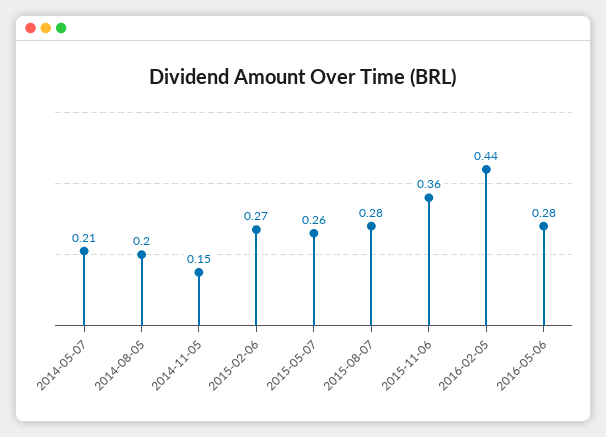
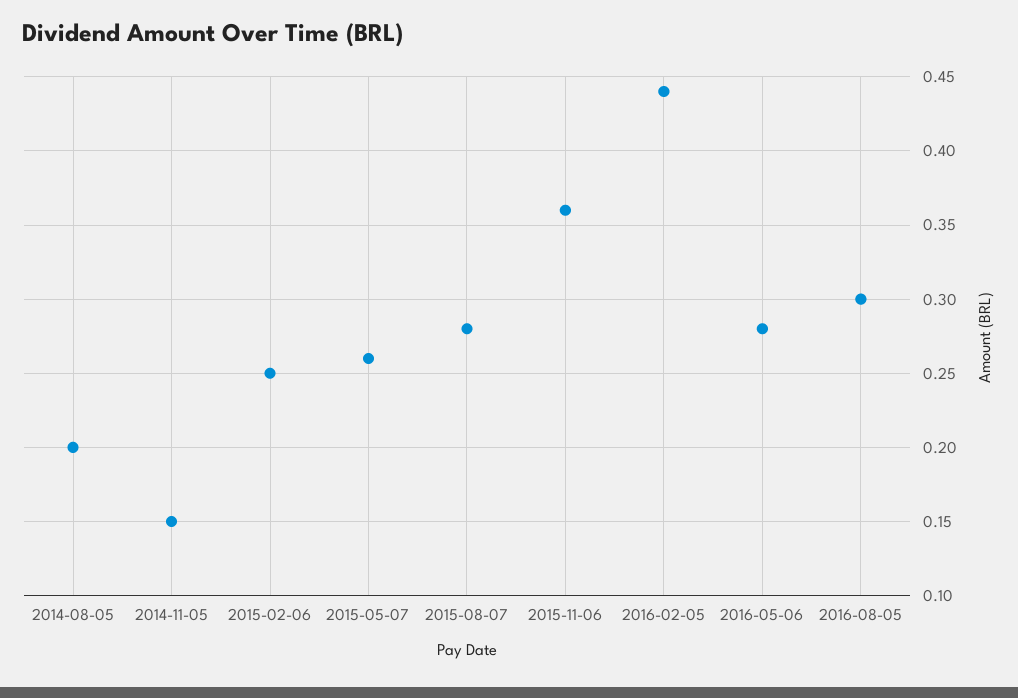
2014-05-07: 0.21 -> none
2015-02-06: 0.27 -> 0.25
2016-08-05: none -> 0.3

